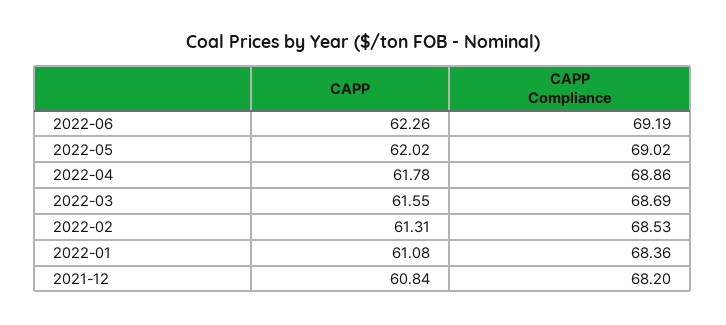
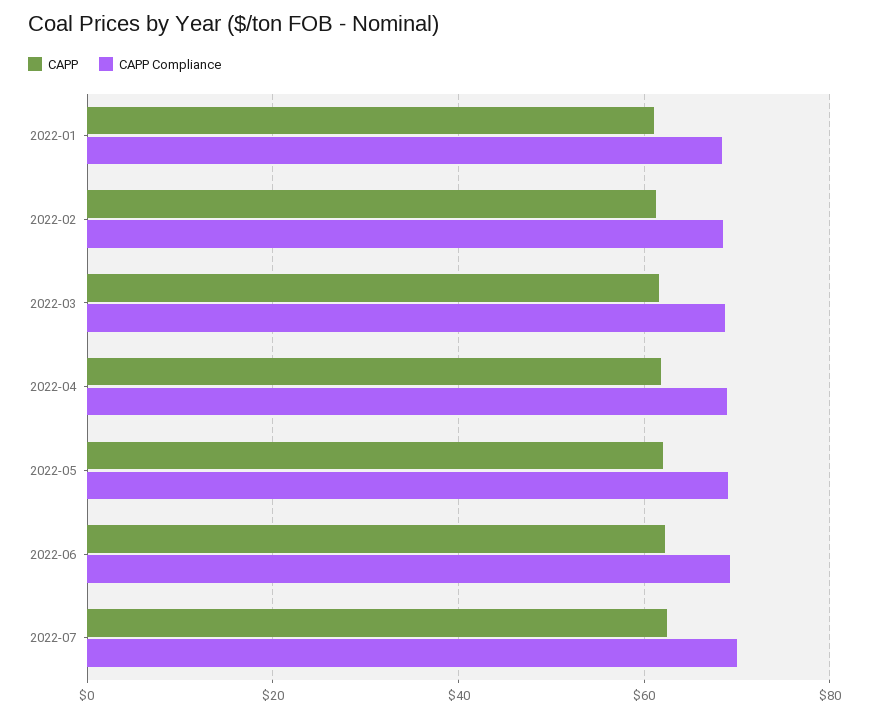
CAPP, 2021-12: 60.84 -> none
CAPP Compliance, 2021-12: 68.2 -> none
CAPP, 2022-07: none -> 62
CAPP Compliance, 2022-07: none -> 70

